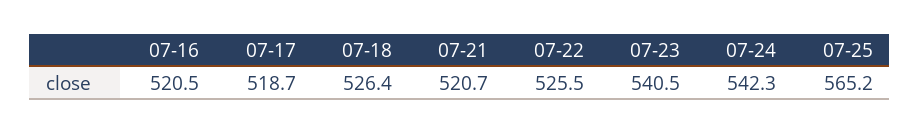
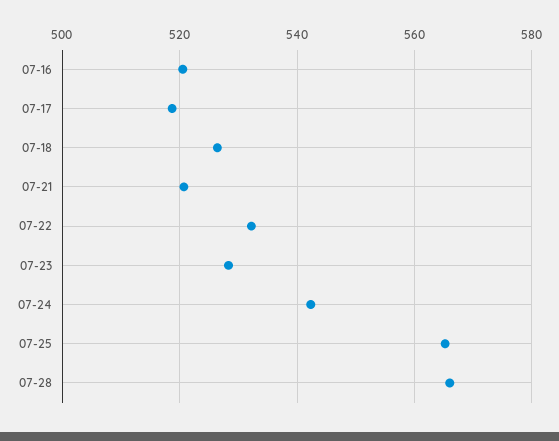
07-22: 525.5 -> 532
07-23: 540.5 -> 528
07-28: none -> 566

